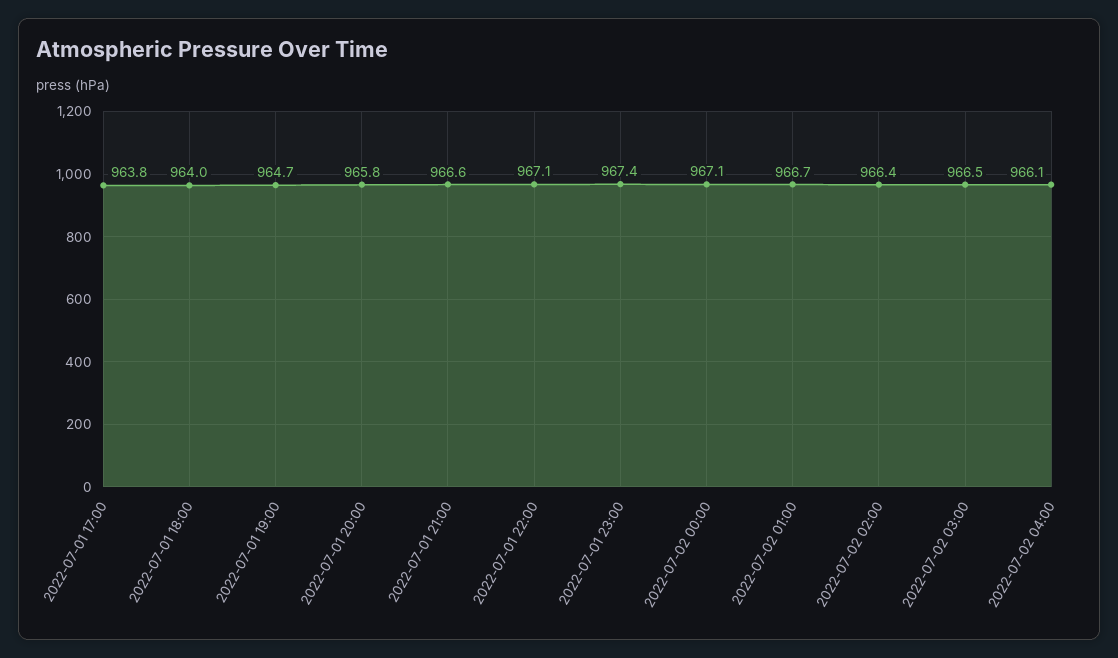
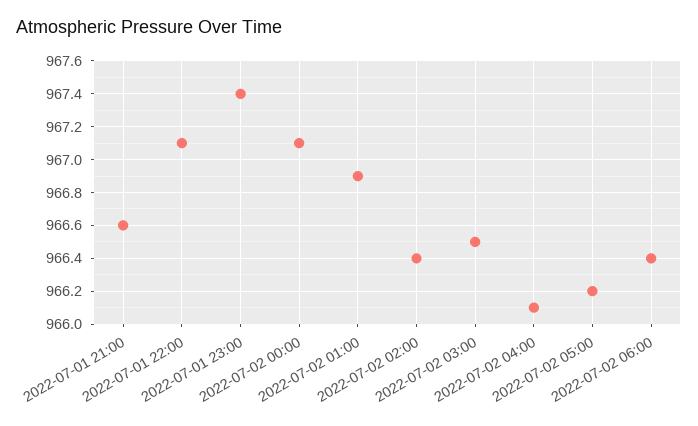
2022-07-01 17:00: 963.8 -> none
2022-07-01 18:00: 964 -> none
2022-07-01 19:00: 964.7 -> none
2022-07-01 20:00: 965.8 -> none
2022-07-02 01:00: 966.7 -> 966.9
2022-07-02 05:00: none -> 966.2
2022-07-02 06:00: none -> 966.4

